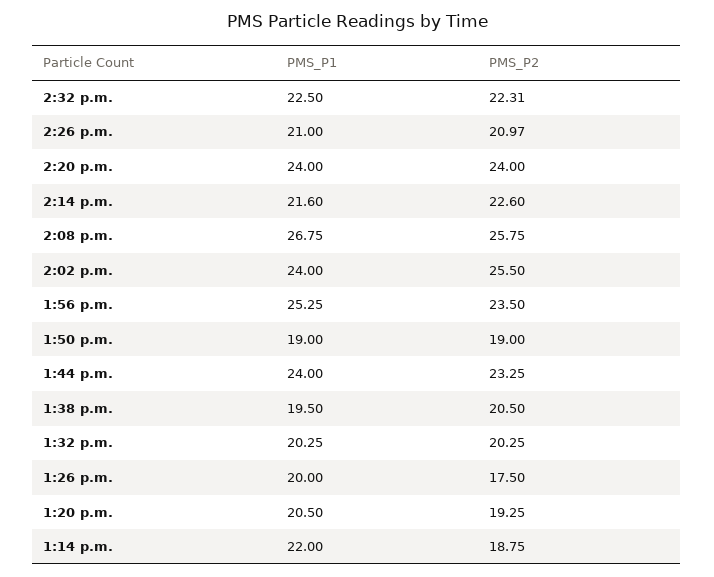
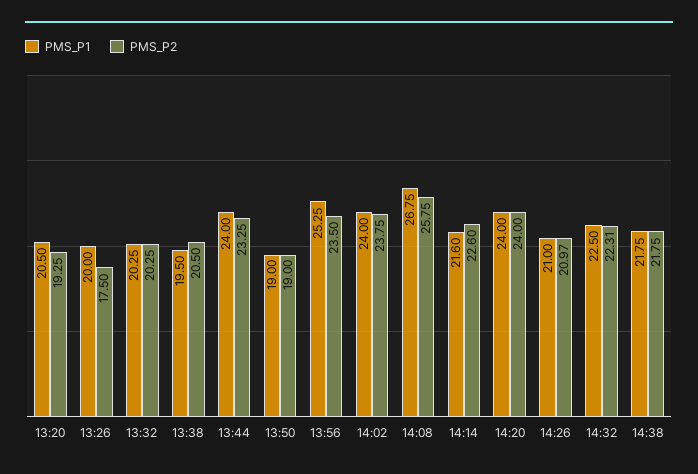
PMS_P2, 2:02 p.m.: 25.5 -> 23.75
PMS_P1, 1:14 p.m.: 22 -> none
PMS_P2, 1:14 p.m.: 18.75 -> none
PMS_P1, 14:38: none -> 21.75
PMS_P2, 14:38: none -> 21.75

